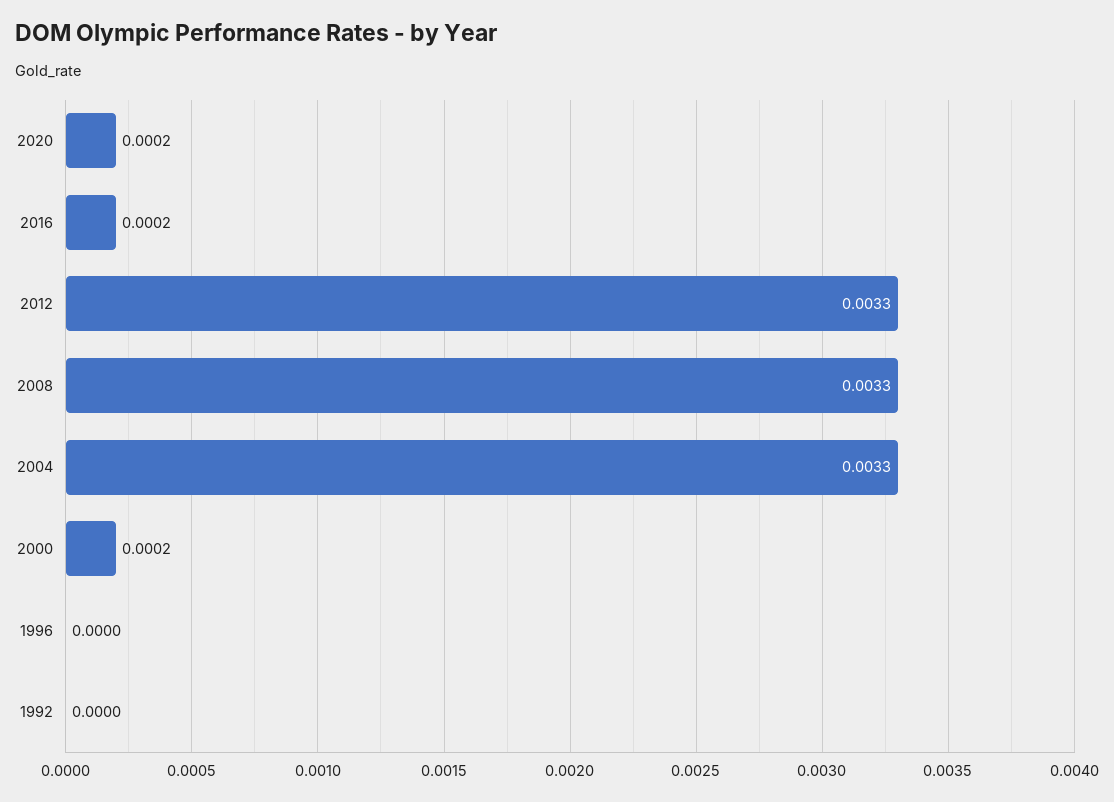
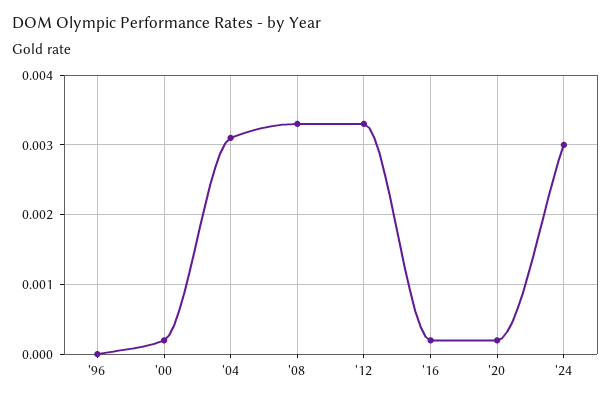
2004: 0.0033 -> 0.0031
1992: 0 -> none
'24: none -> 0.003

